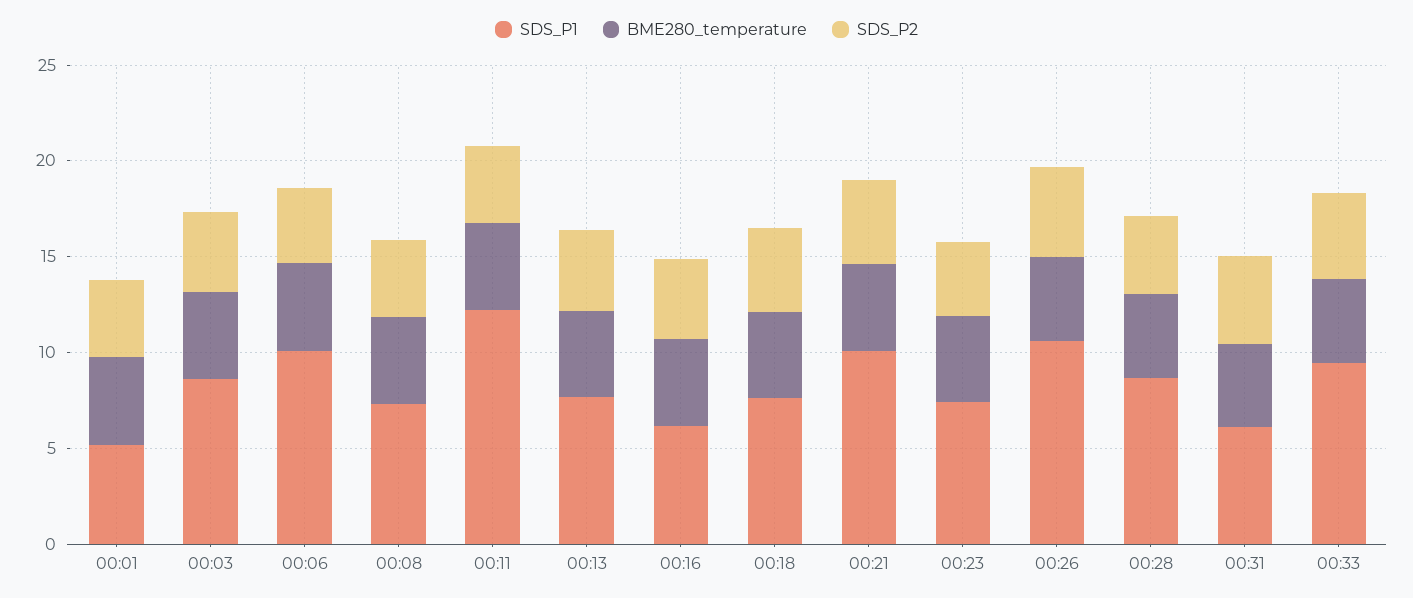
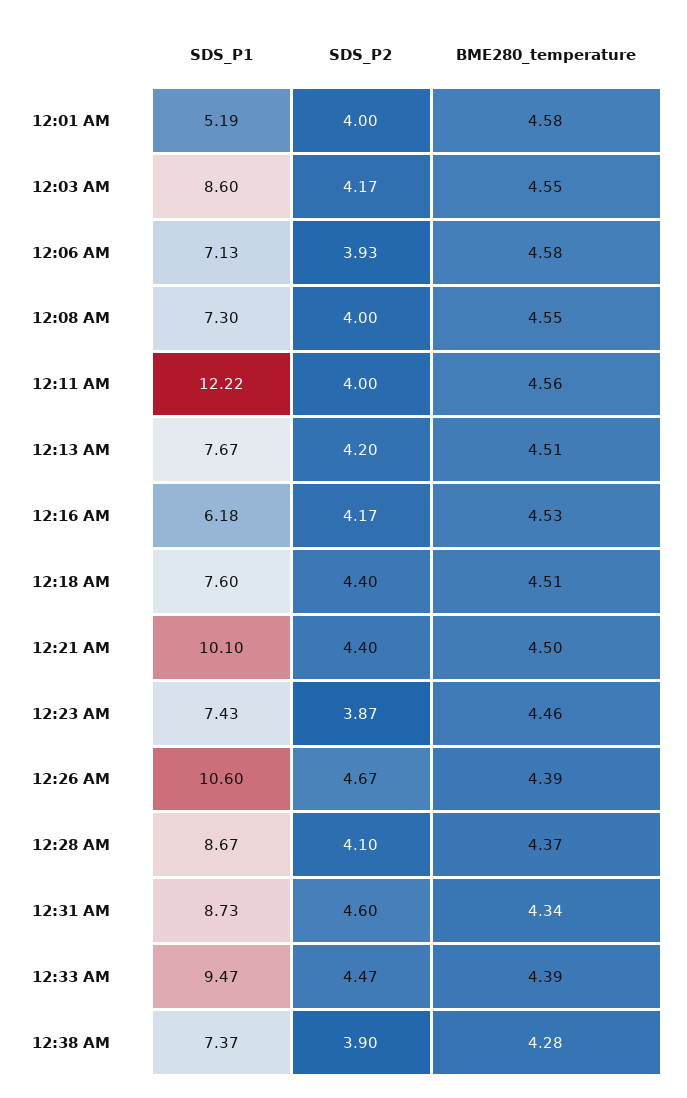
SDS_P1, 00:06: 10 -> 7.13
SDS_P1, 00:31: 6 -> 8.73
SDS_P1, 12:38 AM: none -> 7.37
SDS_P2, 12:38 AM: none -> 3.9
BME280_temperature, 12:38 AM: none -> 4.28

